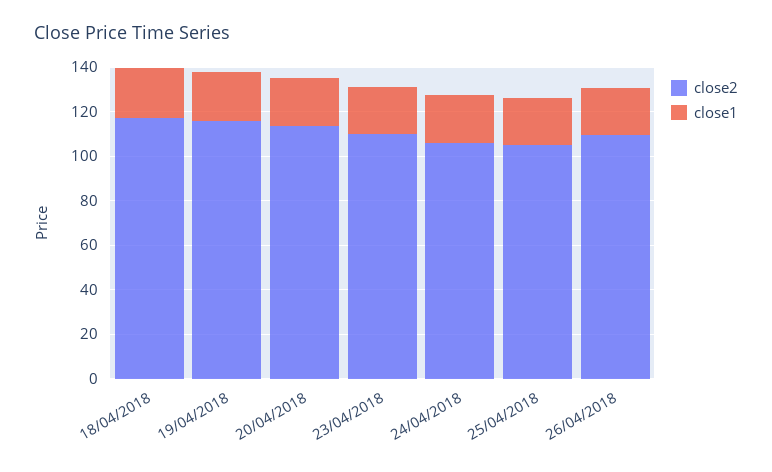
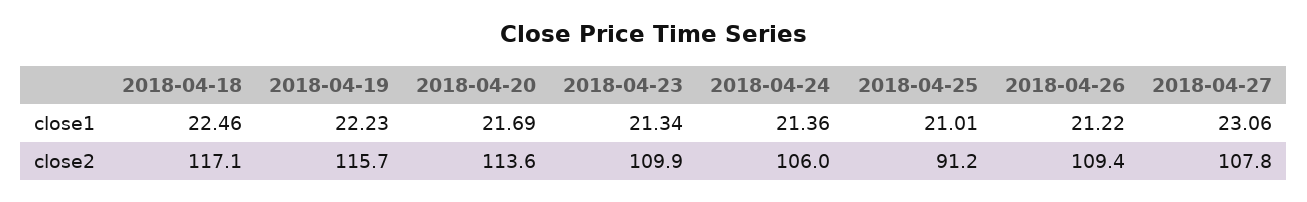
close2, 25/04/2018: 105 -> 91.2
close1, 2018-04-27: none -> 23.06
close2, 2018-04-27: none -> 107.8

